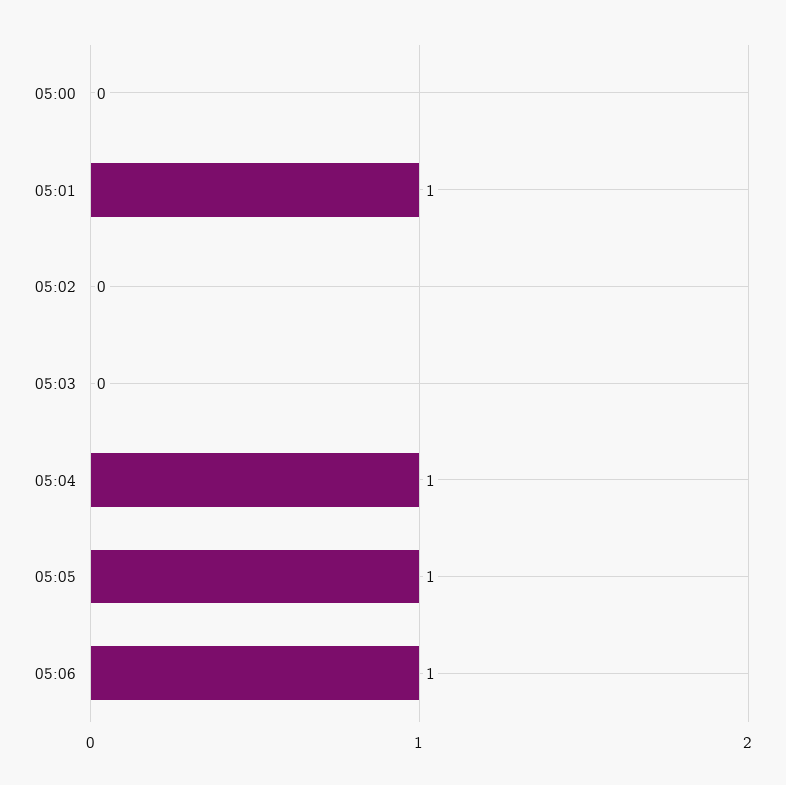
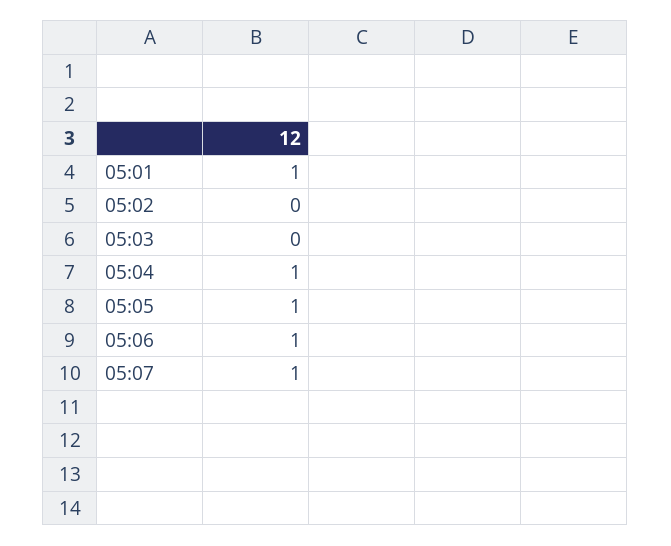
05:00: 0 -> none
05:07: none -> 1

